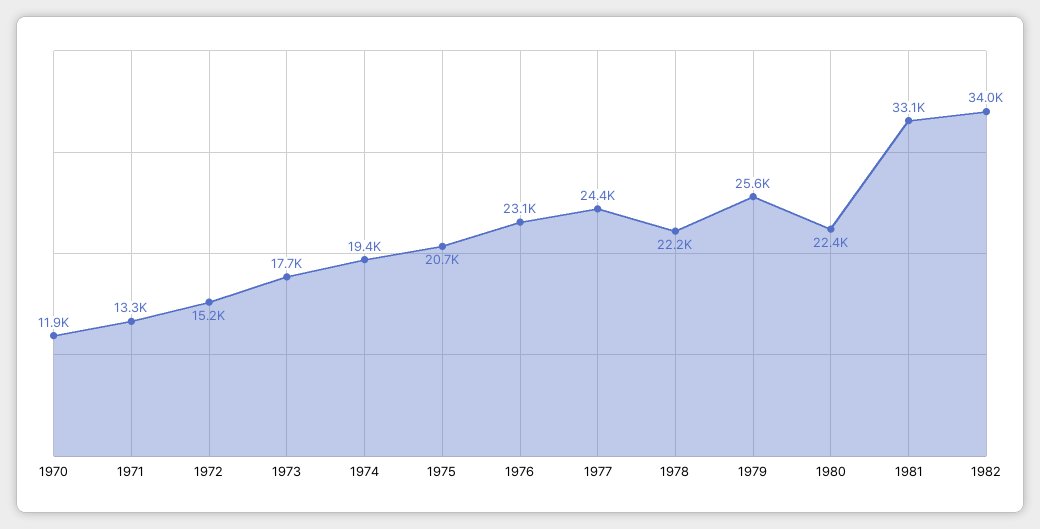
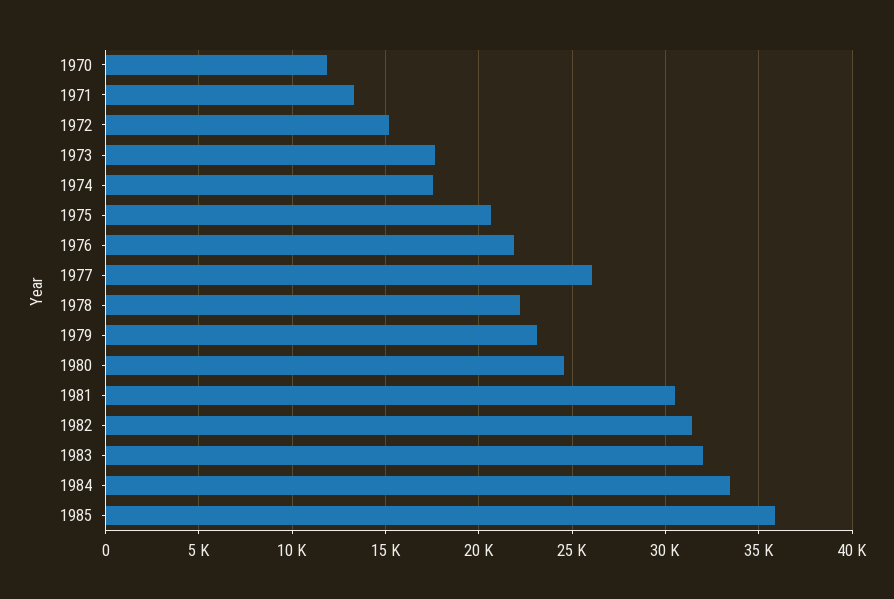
1974: 19400 -> 17500
1976: 23100 -> 22000
1977: 24400 -> 26000
1979: 25600 -> 23000
1980: 22400 -> 24500
1981: 33100 -> 30500
1982: 34000 -> 31500
1983: none -> 32000
1984: none -> 33500
1985: none -> 36000

